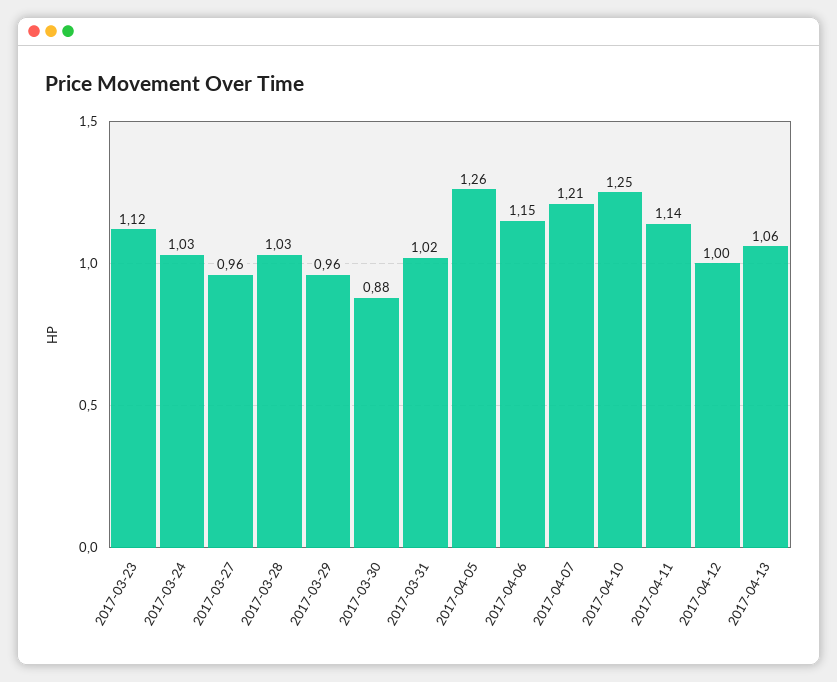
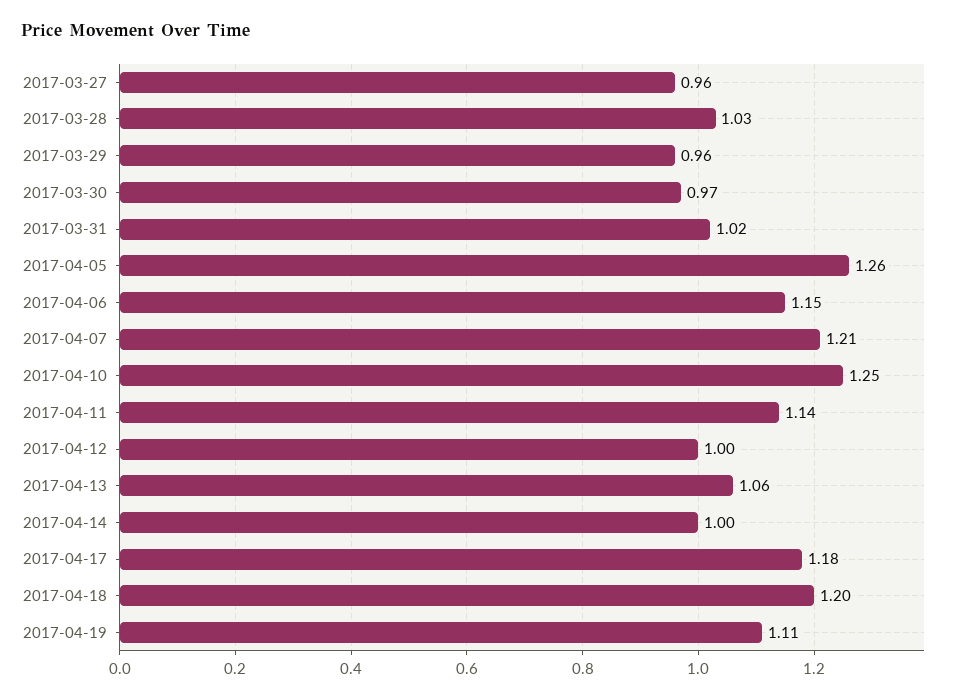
2017-03-23: 1.12 -> none
2017-03-24: 1.03 -> none
2017-03-30: 0.88 -> 0.97
2017-04-14: none -> 1
2017-04-17: none -> 1.18
2017-04-18: none -> 1.2
2017-04-19: none -> 1.11

